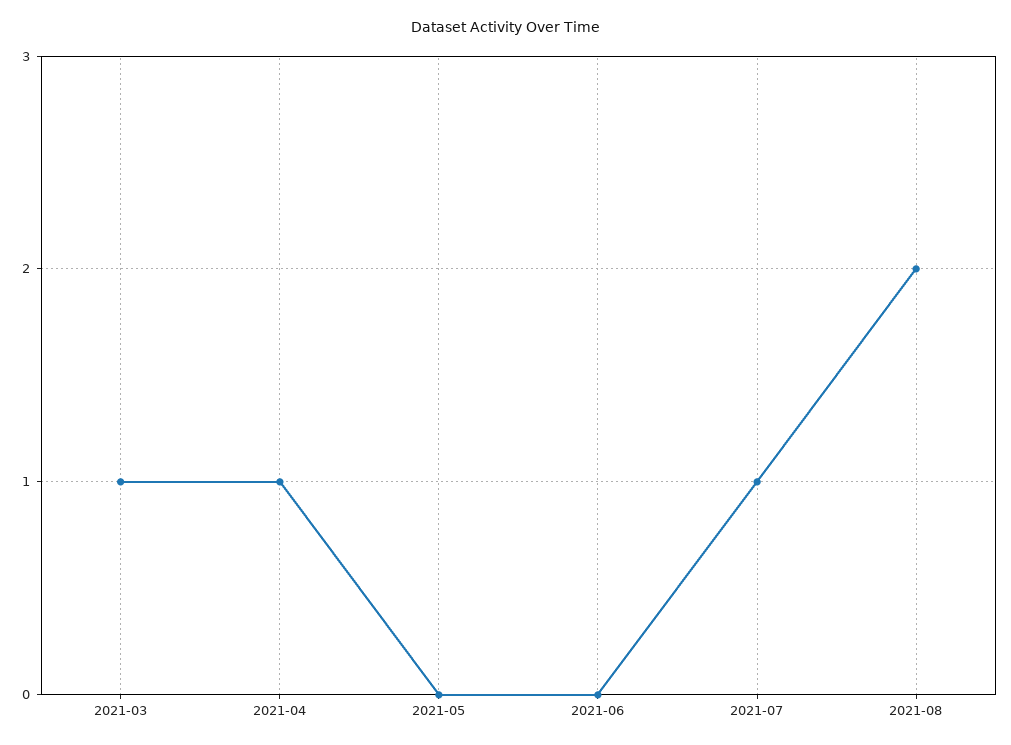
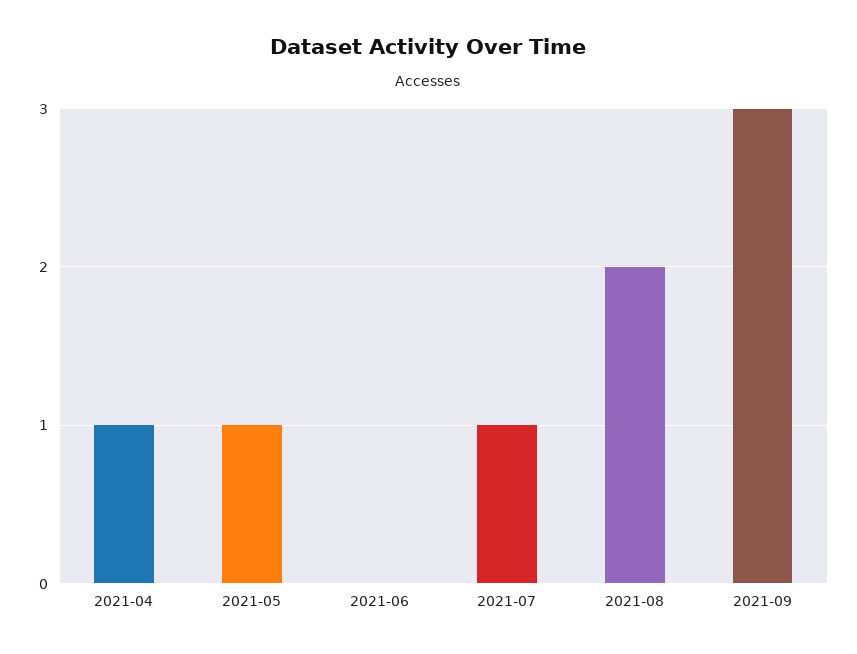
2021-03: 1 -> none
2021-05: 0 -> 1
2021-09: none -> 3

